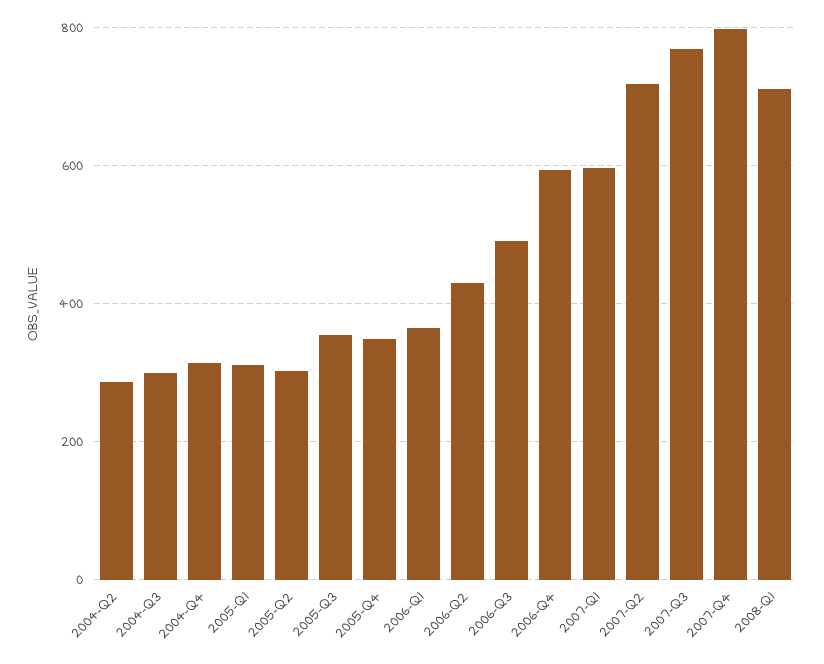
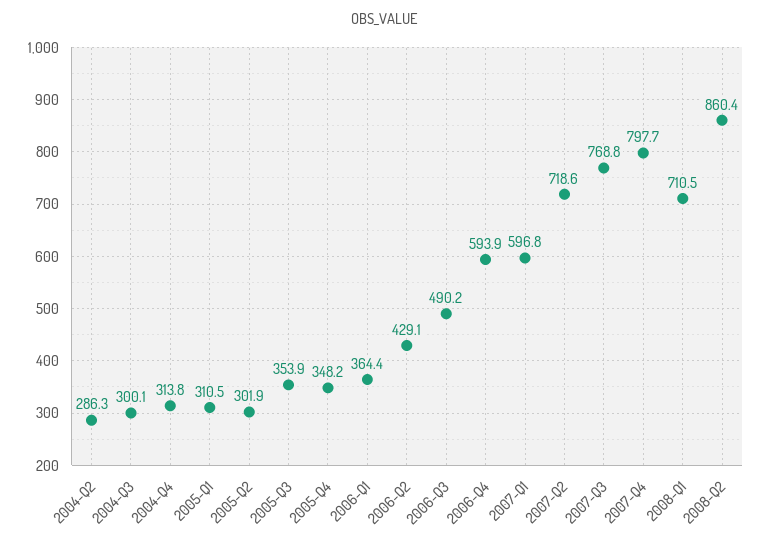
2008-Q2: none -> 860.4

